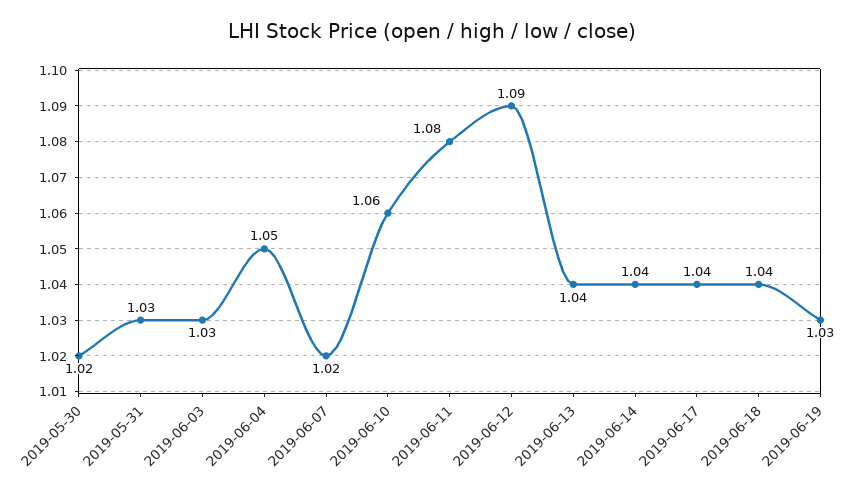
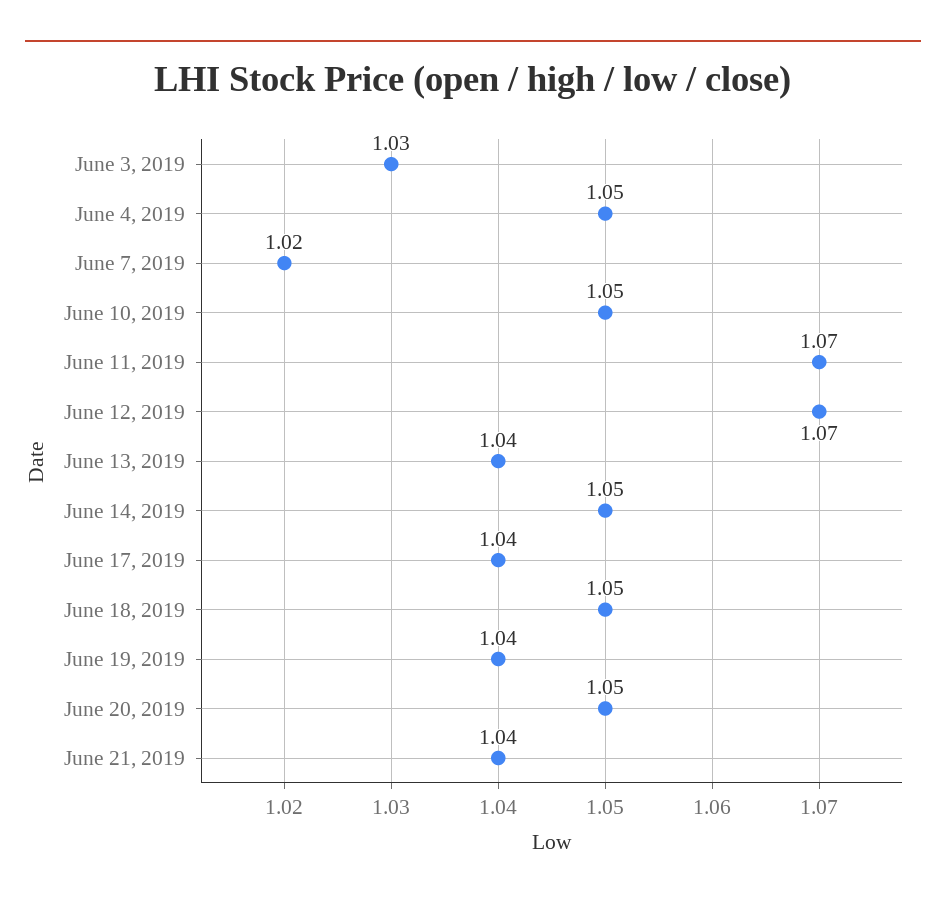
2019-05-30: 1.02 -> none
2019-05-31: 1.03 -> none
2019-06-10: 1.06 -> 1.05
2019-06-11: 1.08 -> 1.07
2019-06-12: 1.09 -> 1.07
2019-06-14: 1.04 -> 1.05
2019-06-18: 1.04 -> 1.05
2019-06-19: 1.03 -> 1.04
June 20, 2019: none -> 1.05
June 21, 2019: none -> 1.04

